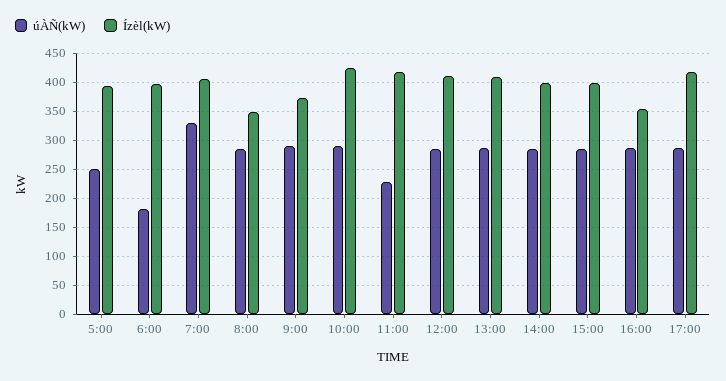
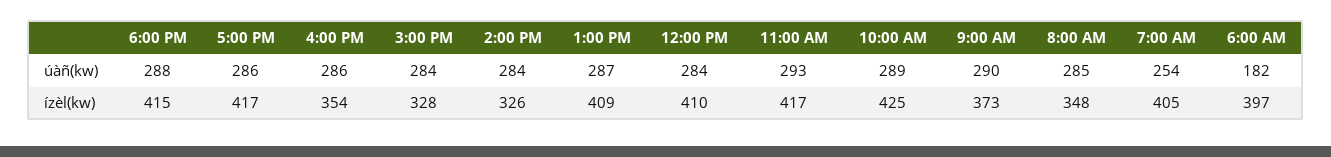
úÀÑ(kW), 5:00: 250 -> none
Ízèl(kW), 5:00: 400 -> none
úÀÑ(kW), 7:00: 325 -> 254
úÀÑ(kW), 11:00: 225 -> 293
Ízèl(kW), 14:00: 400 -> 326
Ízèl(kW), 15:00: 400 -> 328
úÀÑ(kW), 6:00 PM: none -> 288
Ízèl(kW), 6:00 PM: none -> 415

